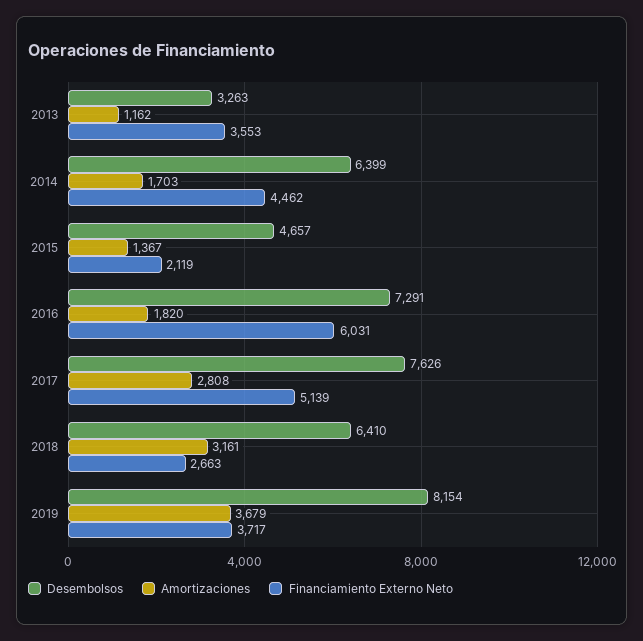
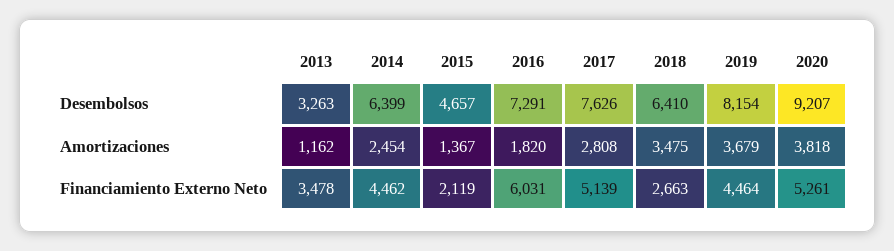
Financiamiento Externo Neto, 2013: 3553 -> 3478
Amortizaciones, 2014: 1703 -> 2454
Amortizaciones, 2018: 3161 -> 3475
Financiamiento Externo Neto, 2019: 3717 -> 4464
Desembolsos, 2020: none -> 9207
Amortizaciones, 2020: none -> 3818
Financiamiento Externo Neto, 2020: none -> 5261

